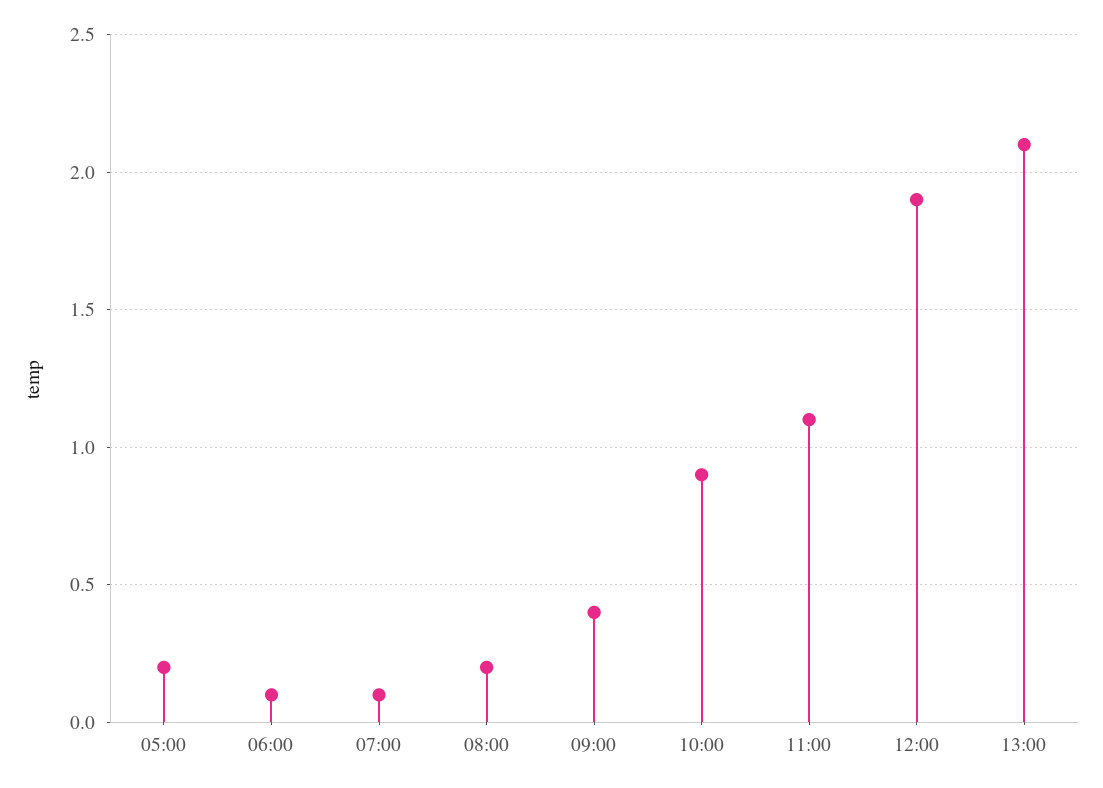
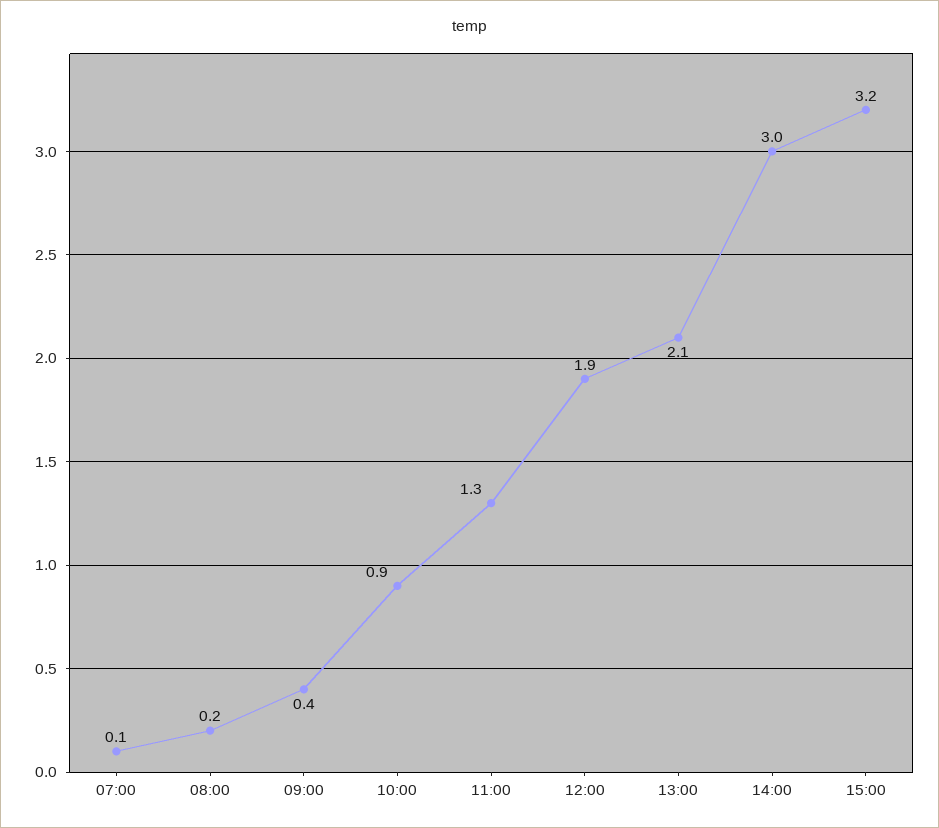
05:00: 0.2 -> none
06:00: 0.1 -> none
11:00: 1.1 -> 1.3
14:00: none -> 3
15:00: none -> 3.2

